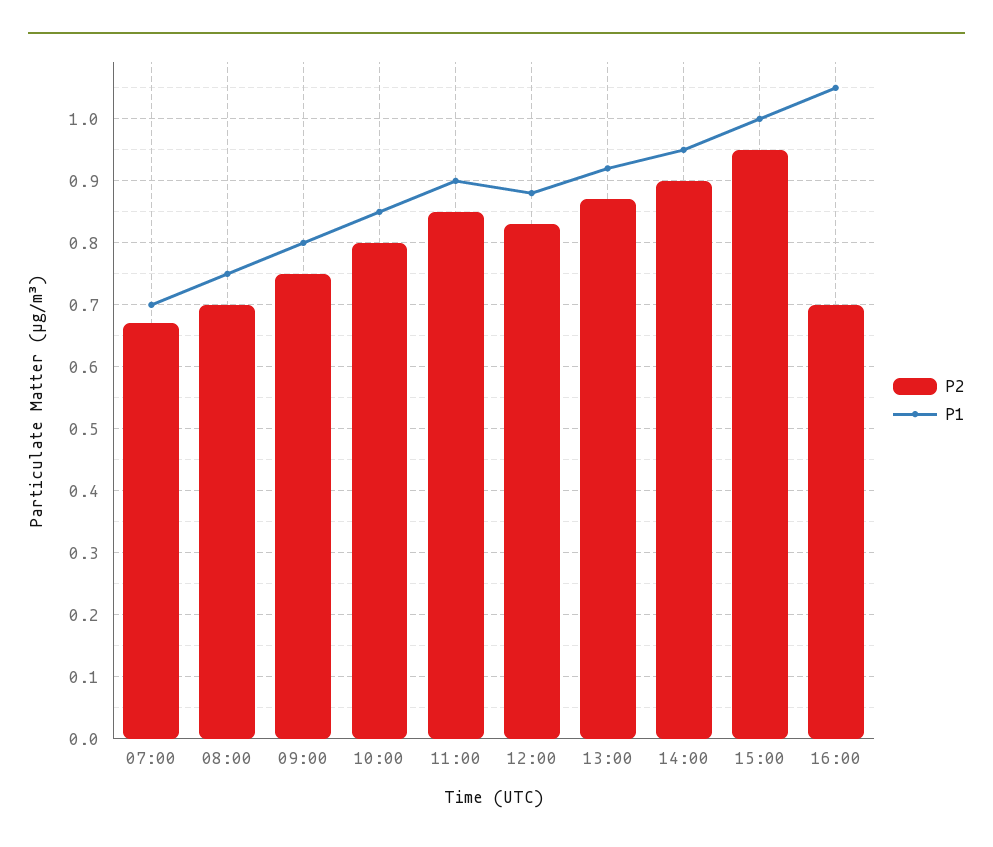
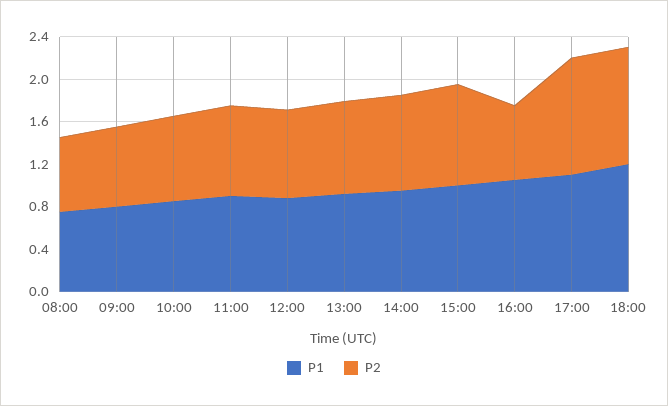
P2, 07:00: 0.67 -> none
P1, 07:00: 0.7 -> none
P1, 17:00: none -> 1.1
P2, 17:00: none -> 1.1
P1, 18:00: none -> 1.2
P2, 18:00: none -> 1.1

